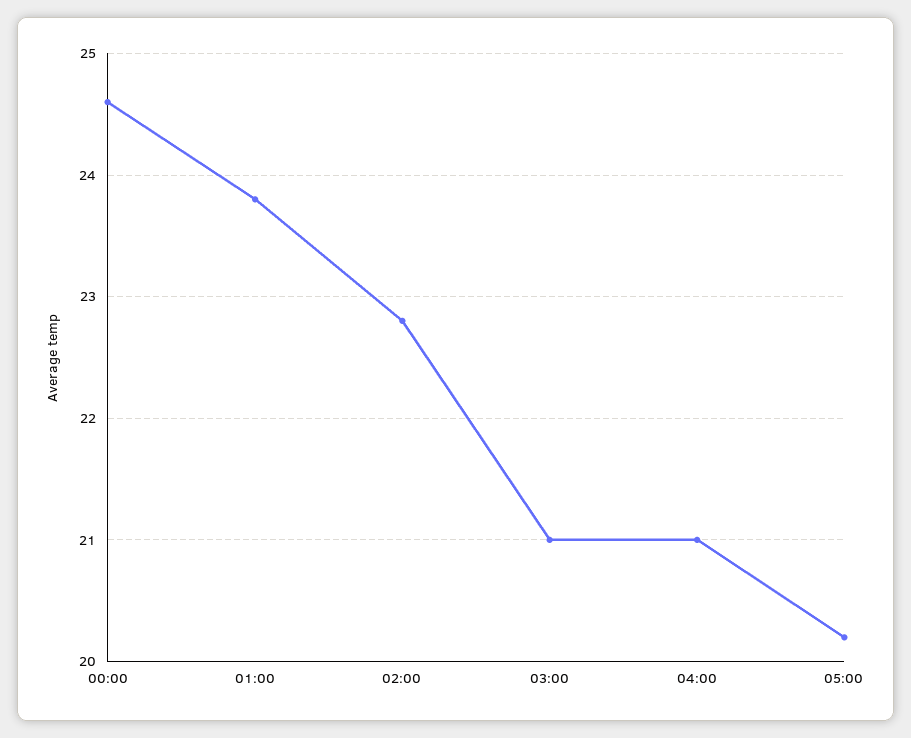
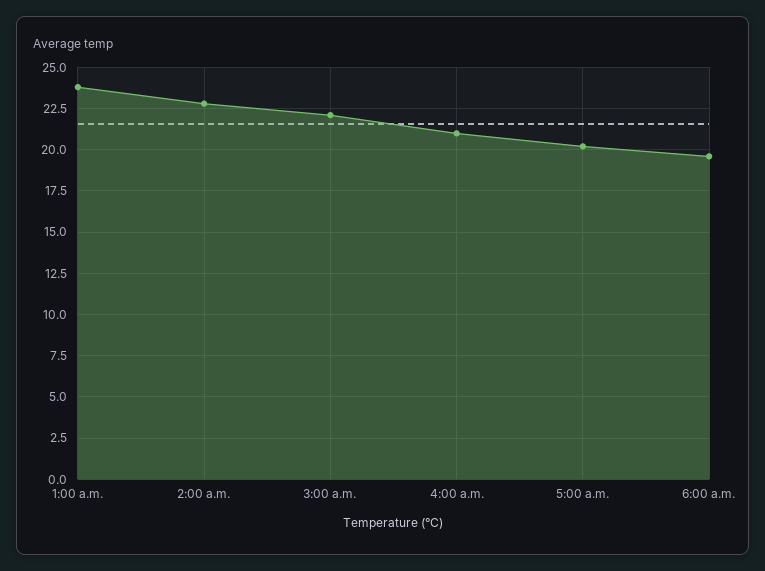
00:00: 24.6 -> none
03:00: 21 -> 22
6:00 a.m.: none -> 19.5

